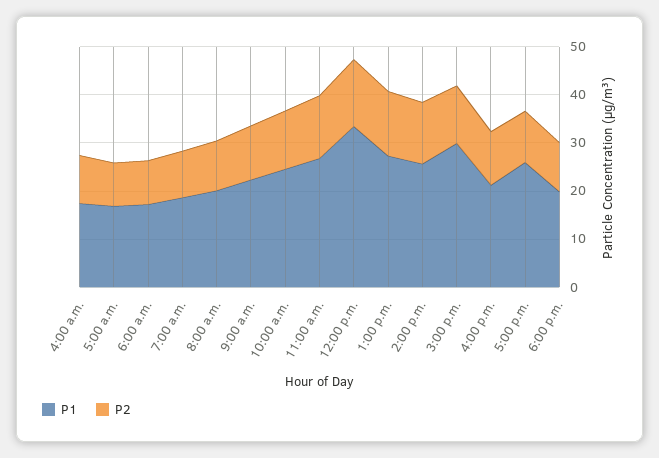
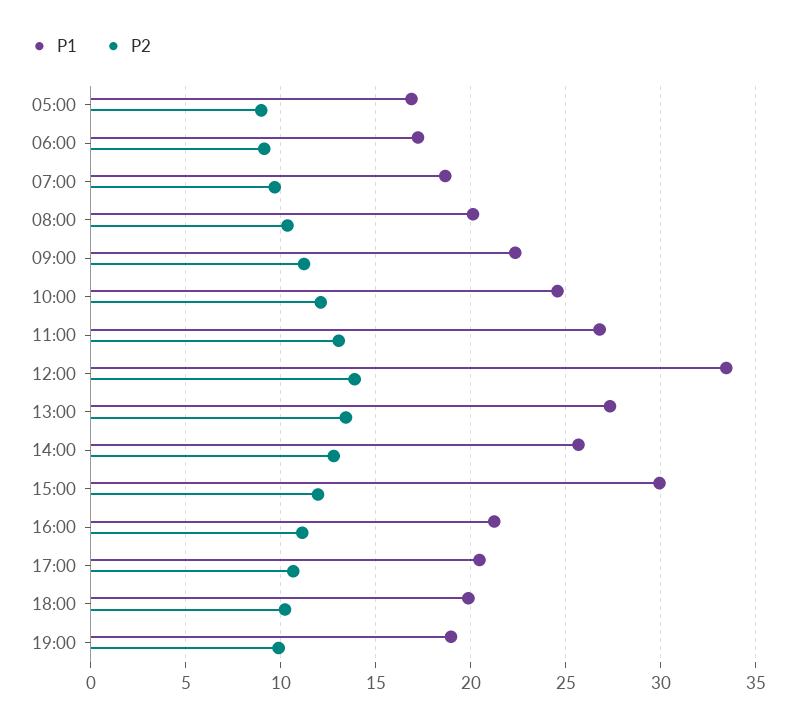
P1, 4:00 a.m.: 18 -> none
P2, 4:00 a.m.: 10 -> none
P1, 5:00 p.m.: 26 -> 20.5
P1, 19:00: none -> 19
P2, 19:00: none -> 10

